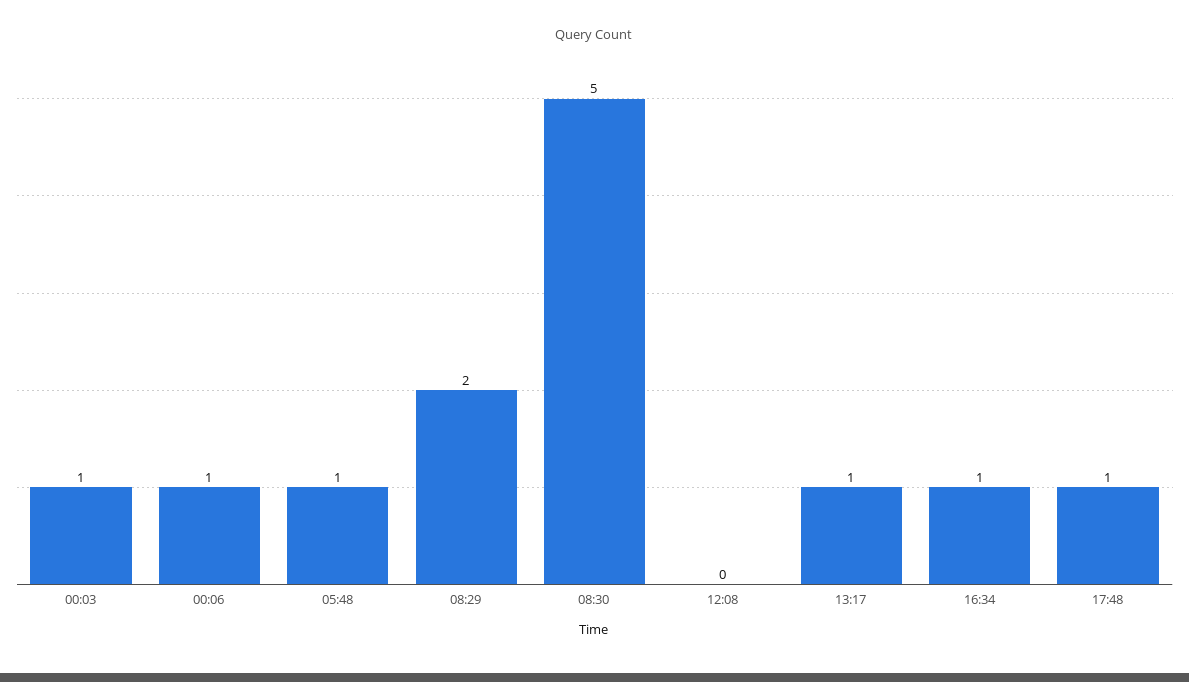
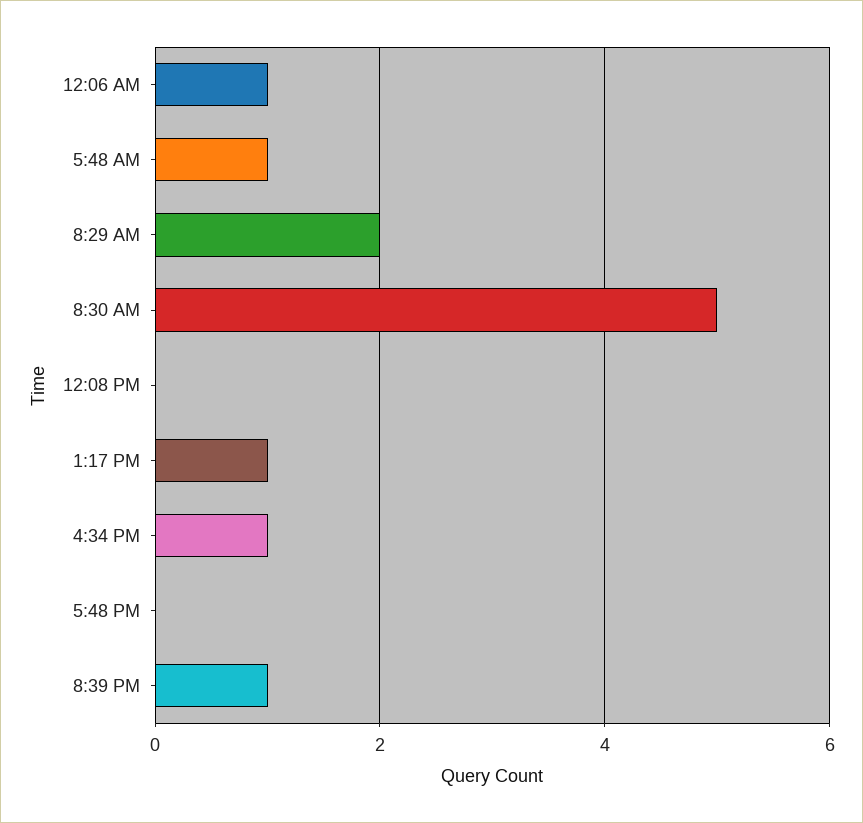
00:03: 1 -> none
17:48: 1 -> 0
8:39 PM: none -> 1

